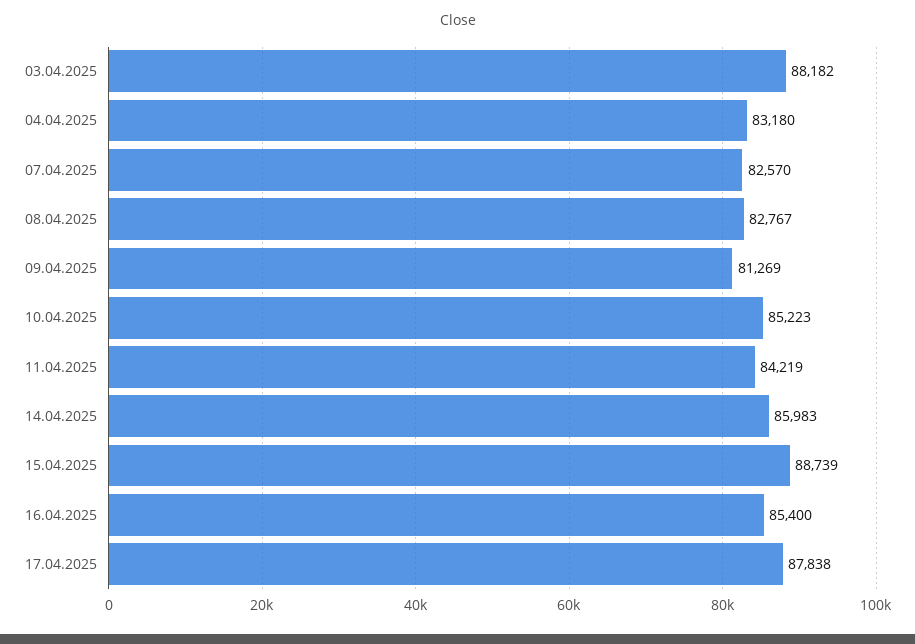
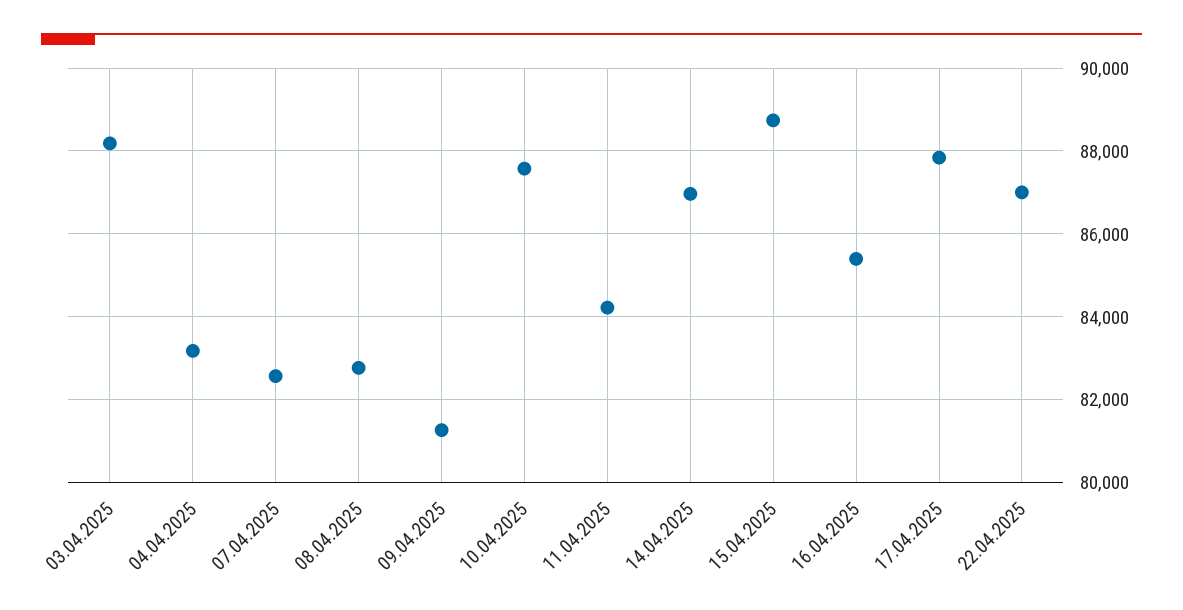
10.04.2025: 85223 -> 87600
14.04.2025: 85983 -> 87000
22.04.2025: none -> 87000

